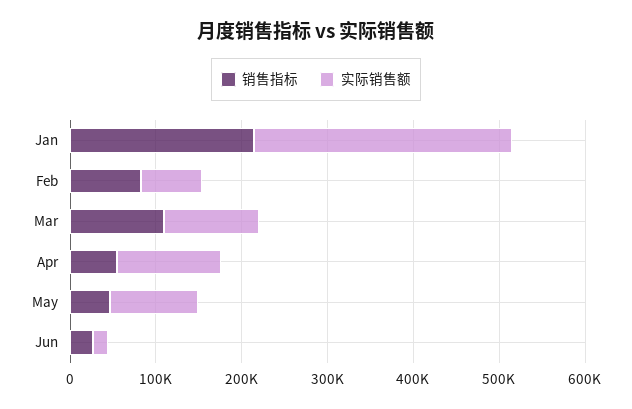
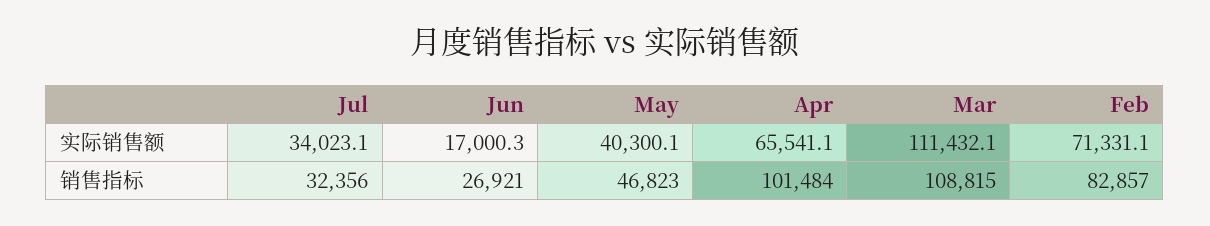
销售指标, Jan: 220000 -> none
实际销售额, Jan: 300000 -> none
销售指标, Apr: 60000 -> 101484
实际销售额, Apr: 120000 -> 65541.1
实际销售额, May: 100000 -> 40300.1
实际销售额, Jul: none -> 34023.1
销售指标, Jul: none -> 32356

